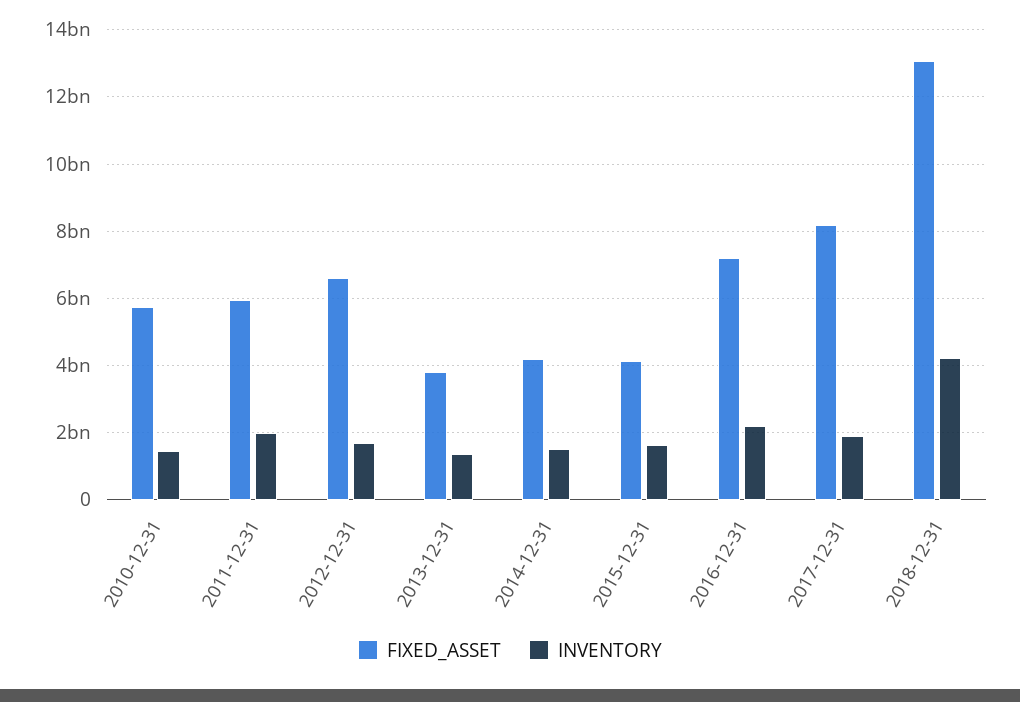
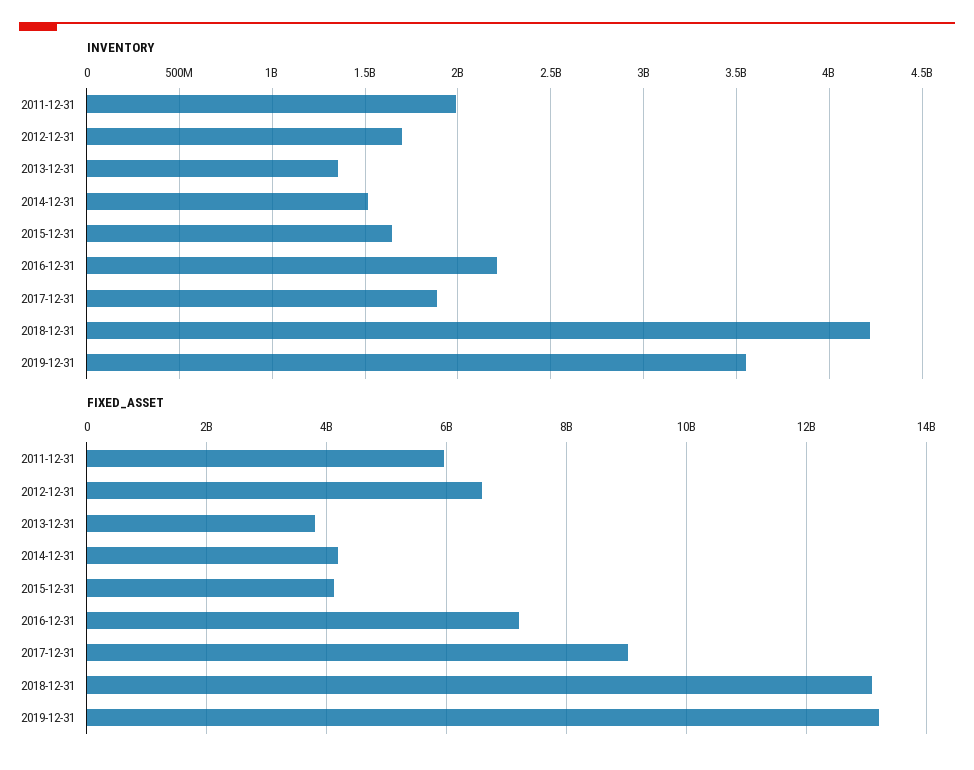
FIXED_ASSET, 2010-12-31: 5800000000 -> none
INVENTORY, 2010-12-31: 1400000000 -> none
FIXED_ASSET, 2017-12-31: 8200000000 -> 9000000000
INVENTORY, 2019-12-31: none -> 3550000000
FIXED_ASSET, 2019-12-31: none -> 13200000000

